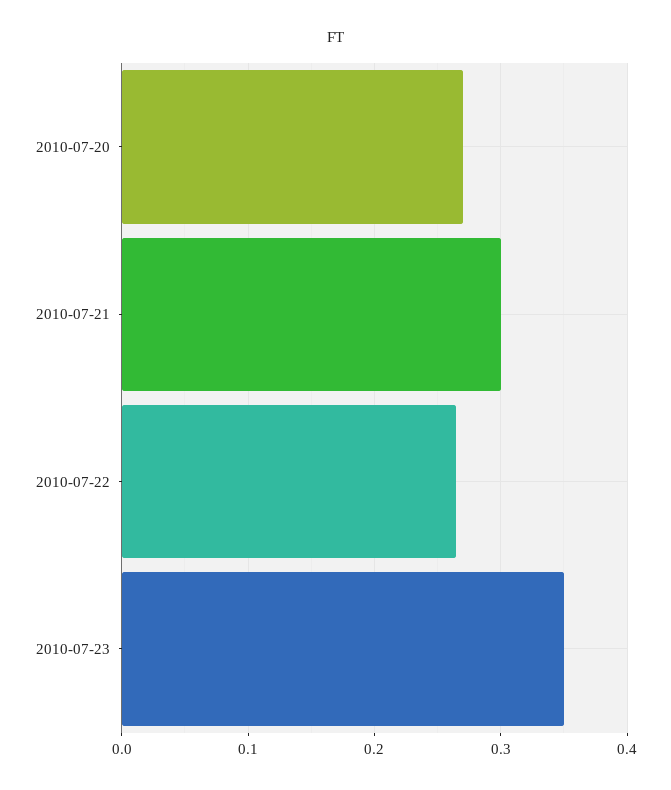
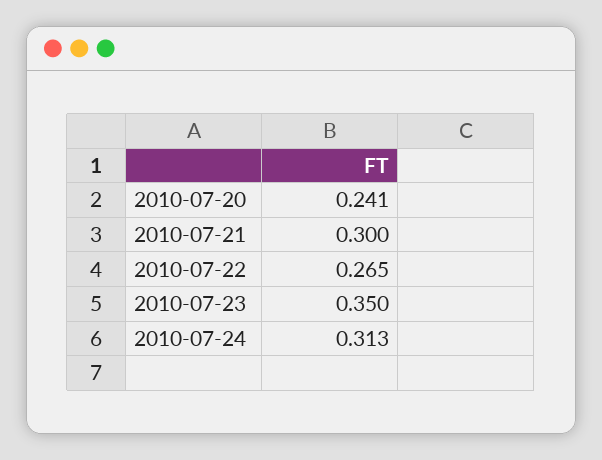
2010-07-20: 0.27 -> 0.241
2010-07-24: none -> 0.313

